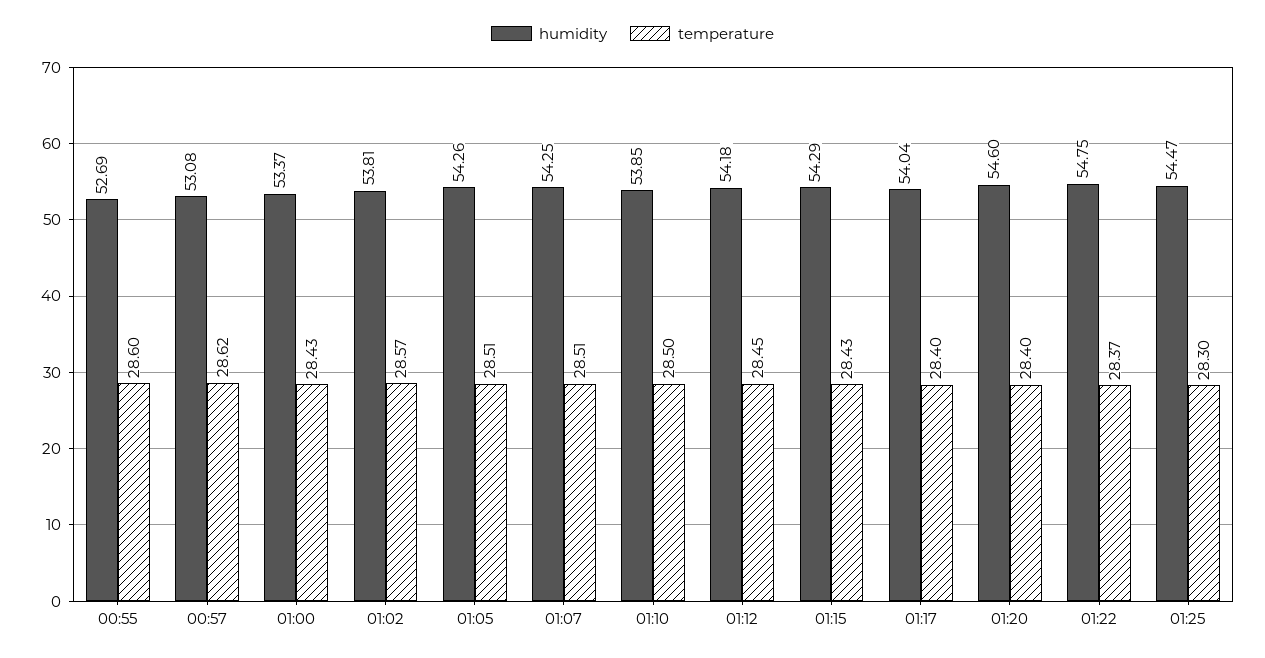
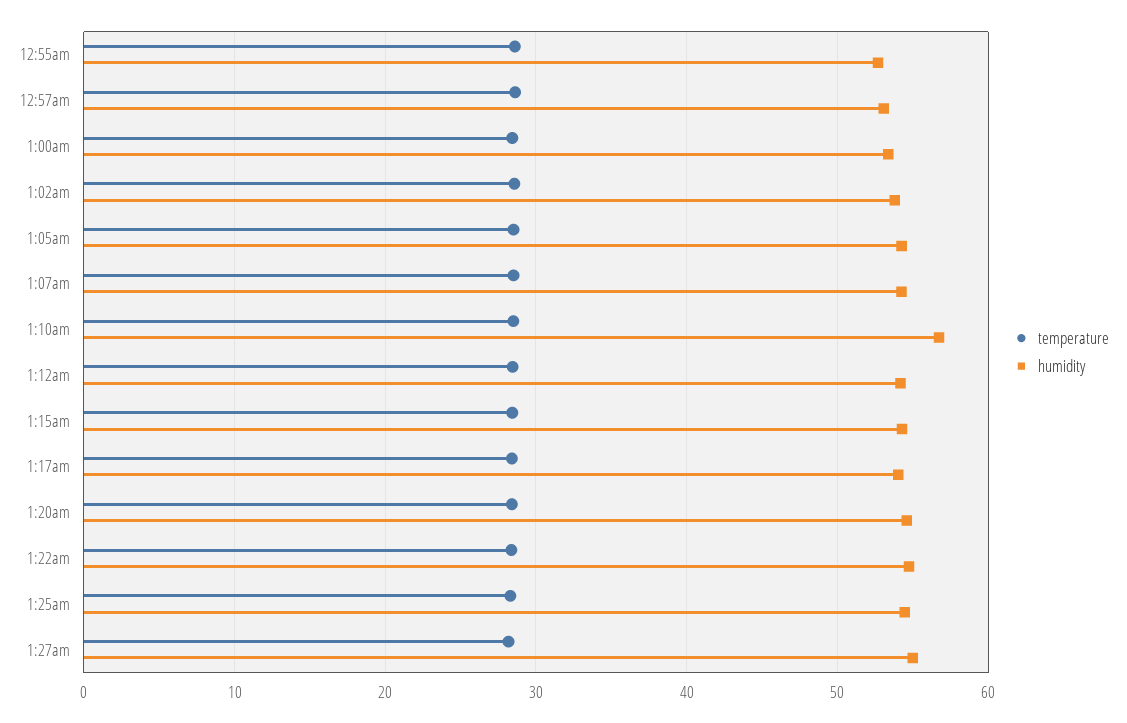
humidity, 01:10: 53.85 -> 57
temperature, 1:27am: none -> 28
humidity, 1:27am: none -> 55

